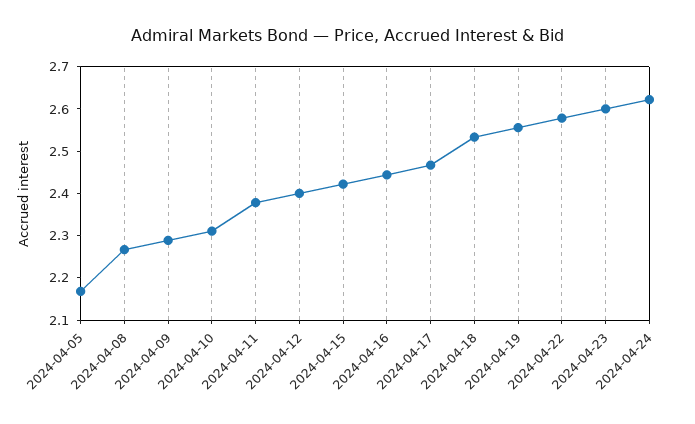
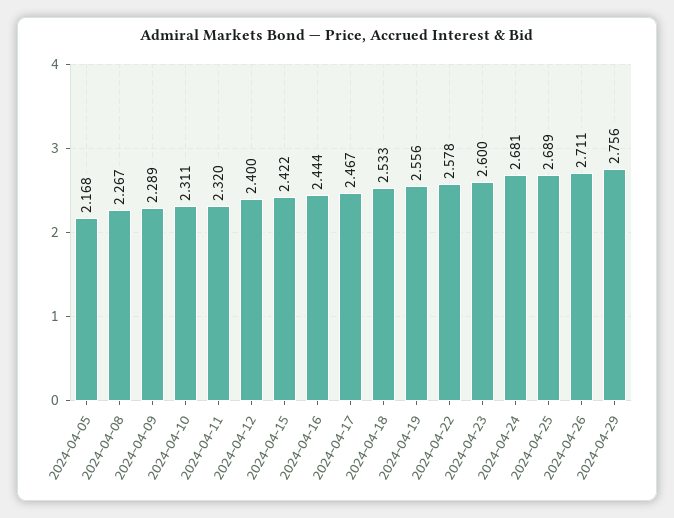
2024-04-11: 2.38 -> 2.32
2024-04-24: 2.62 -> 2.681
2024-04-25: none -> 2.689
2024-04-26: none -> 2.711
2024-04-29: none -> 2.756

